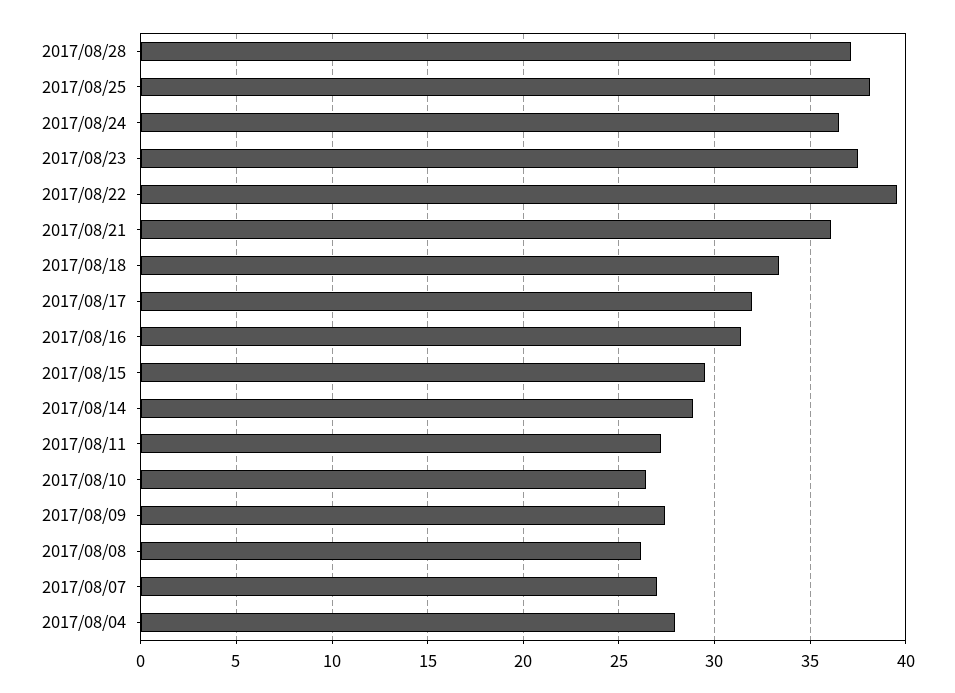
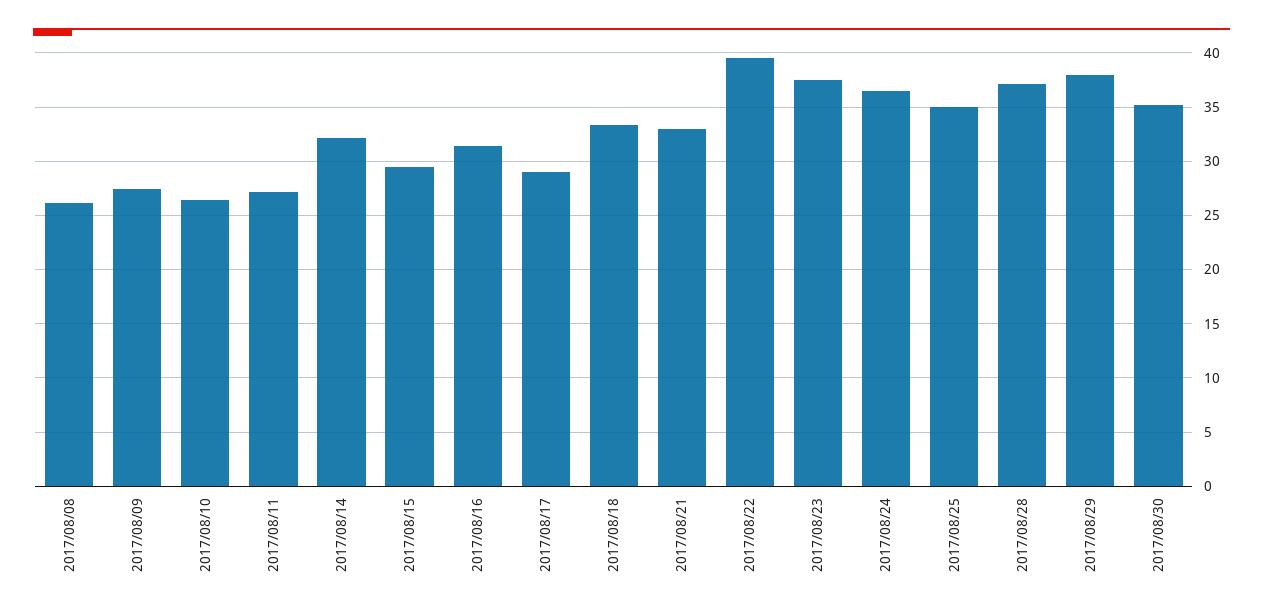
2017/08/25: 38 -> 35
2017/08/21: 36 -> 33
2017/08/17: 32 -> 29
2017/08/14: 29 -> 32
2017/08/07: 27 -> none
2017/08/04: 28 -> none
2017/08/29: none -> 38
2017/08/30: none -> 35

